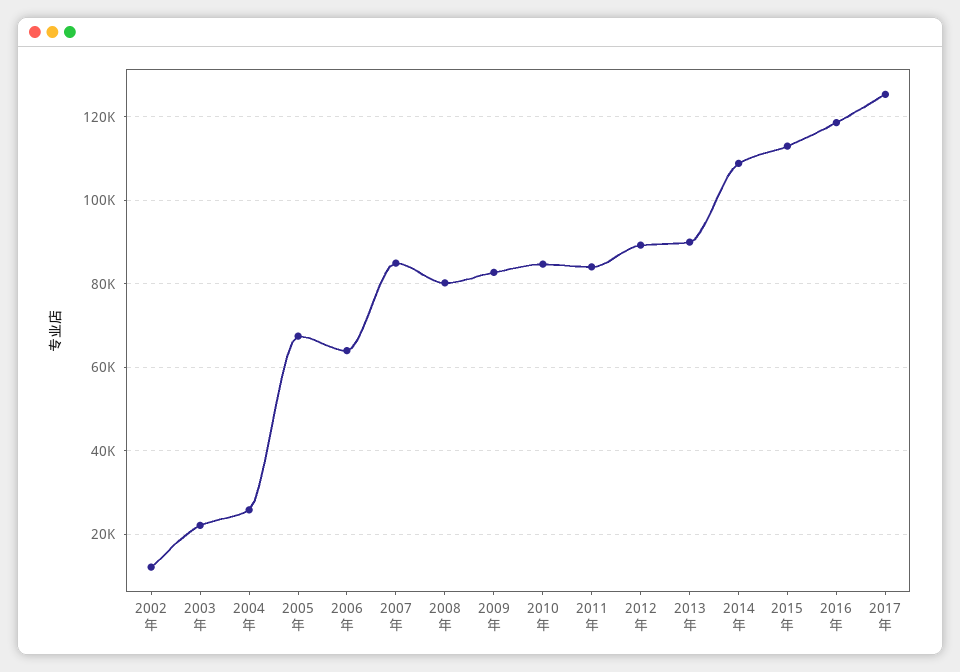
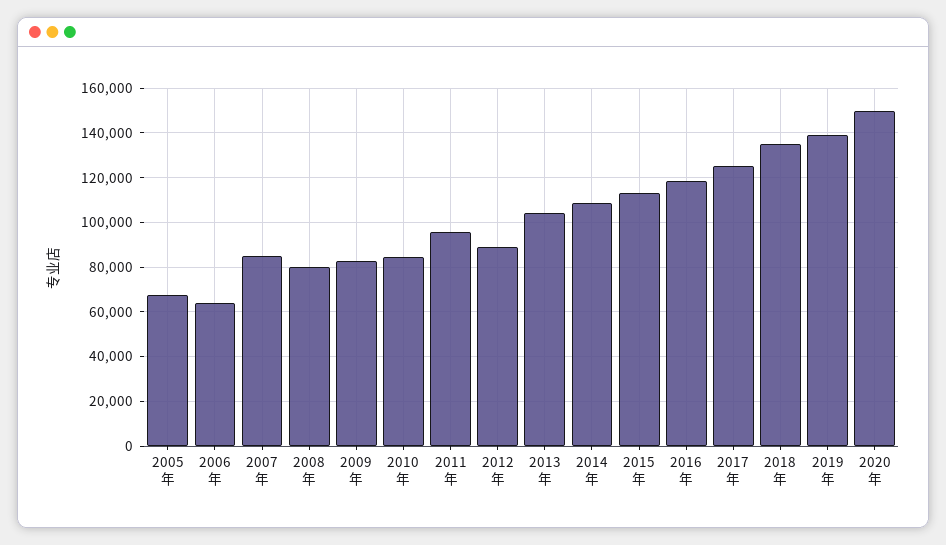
2002年: 12000 -> none
2003年: 22000 -> none
2004年: 26000 -> none
2011年: 84000 -> 95000
2013年: 90000 -> 105000
2018年: none -> 135000
2019年: none -> 140000
2020年: none -> 150000

